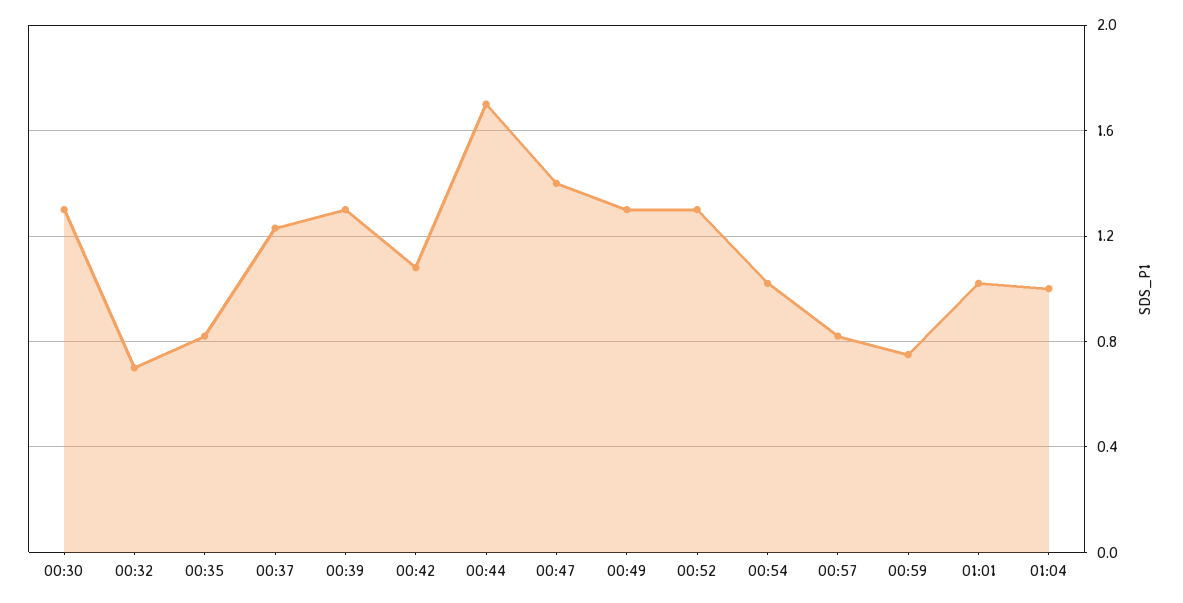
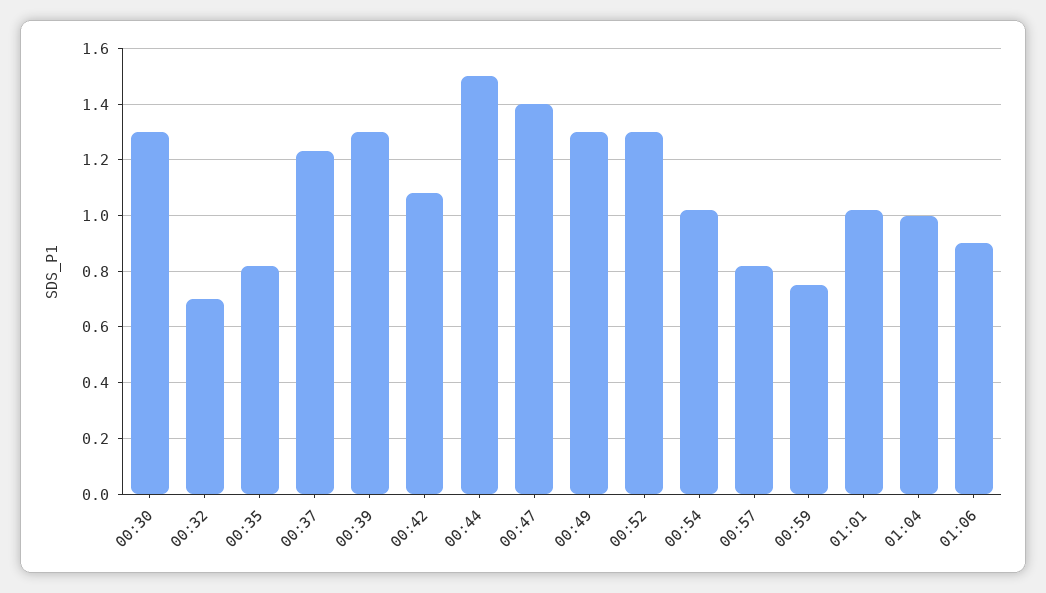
00:44: 1.7 -> 1.5
01:06: none -> 0.9

